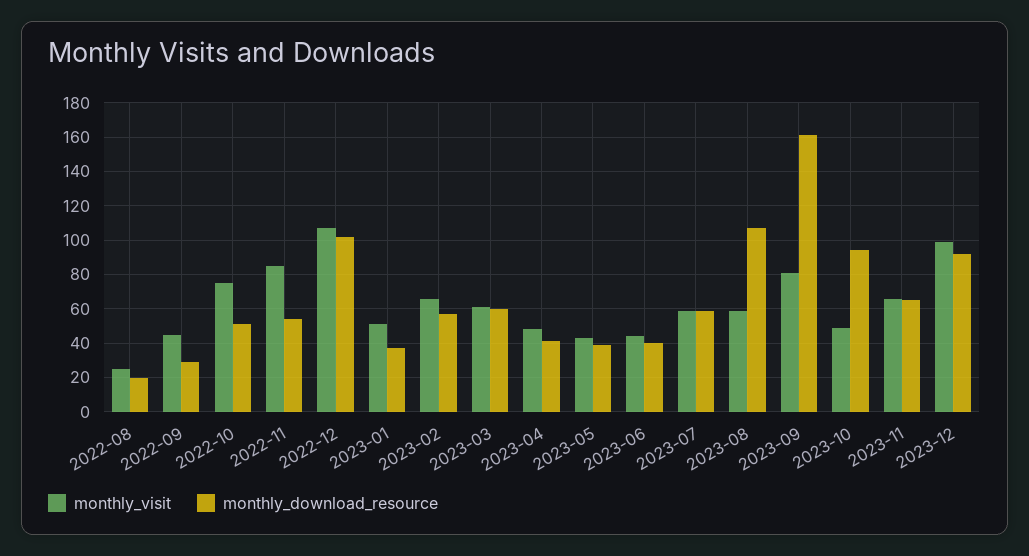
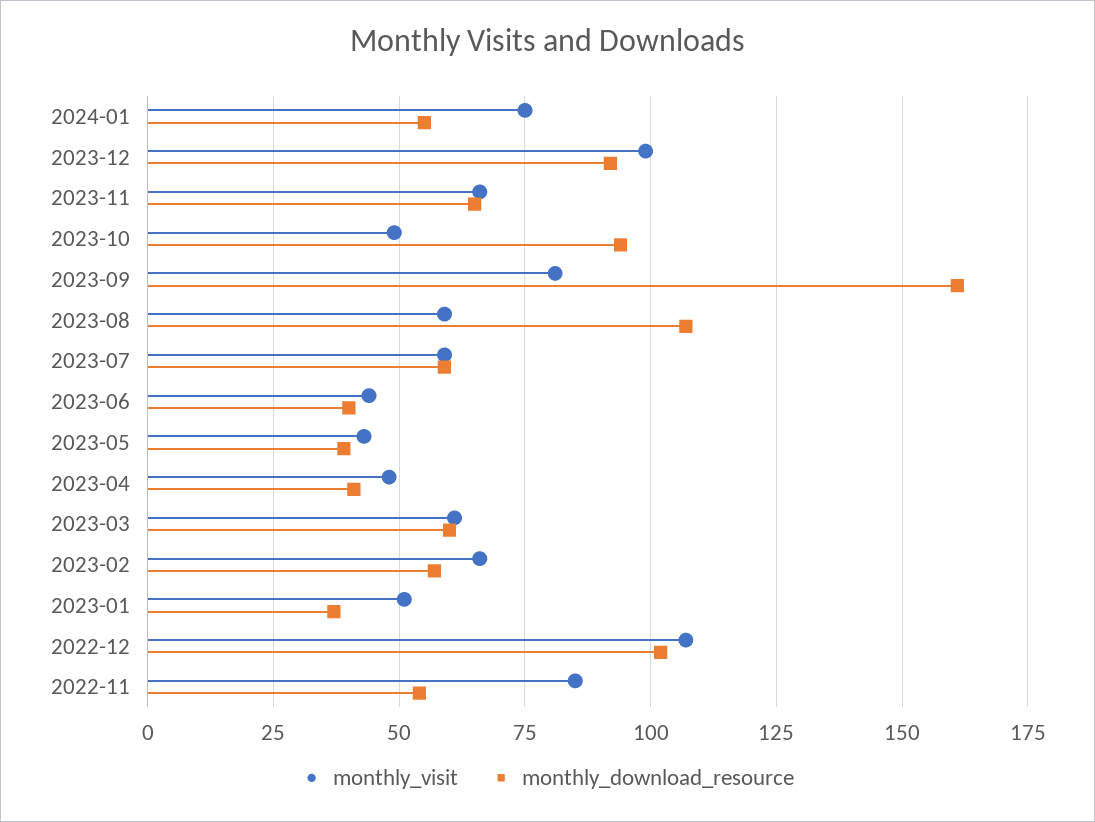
monthly_visit, 2022-08: 25 -> none
monthly_download_resource, 2022-08: 20 -> none
monthly_visit, 2022-09: 45 -> none
monthly_download_resource, 2022-09: 30 -> none
monthly_visit, 2022-10: 75 -> none
monthly_download_resource, 2022-10: 50 -> none
monthly_visit, 2024-01: none -> 75
monthly_download_resource, 2024-01: none -> 55

